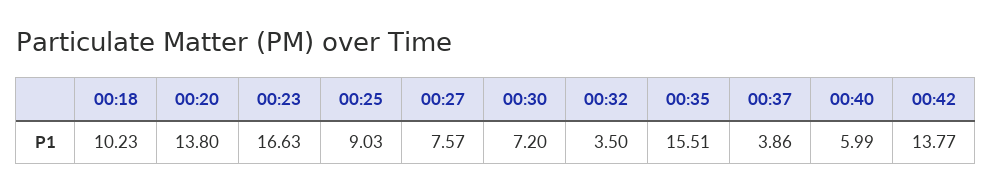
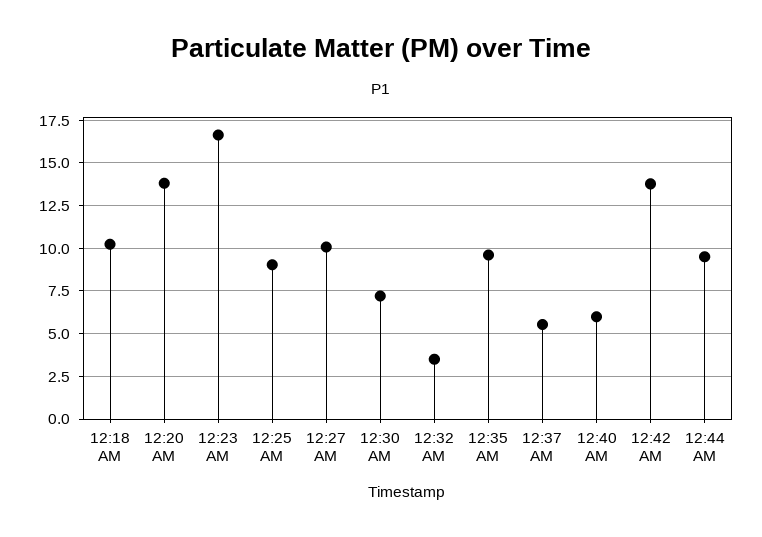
00:27: 7.57 -> 10
00:35: 15.51 -> 9.5
00:37: 3.86 -> 5.5
12:44 AM: none -> 9.5

